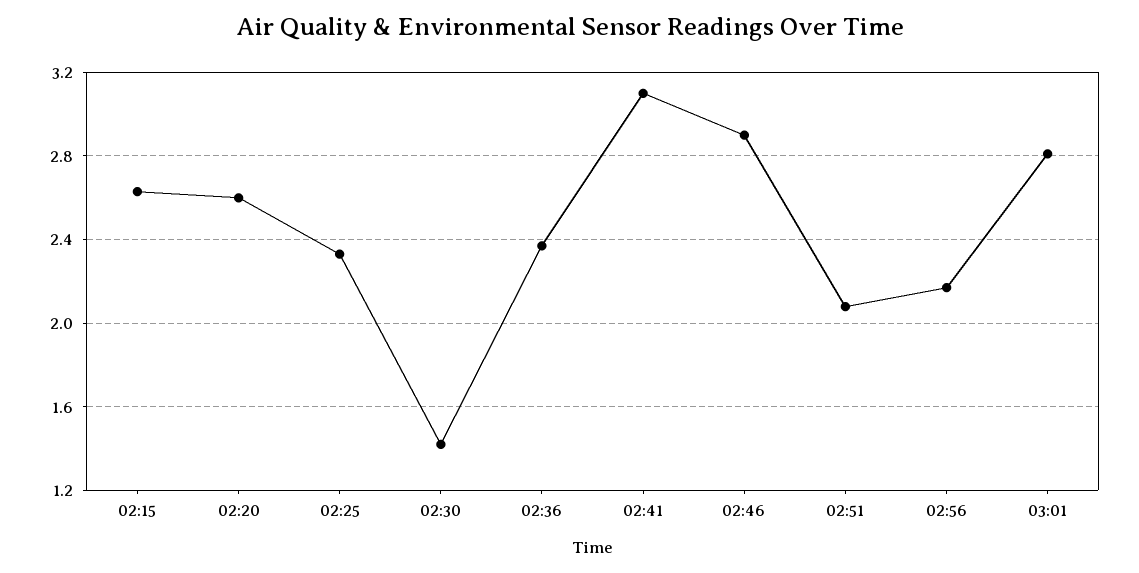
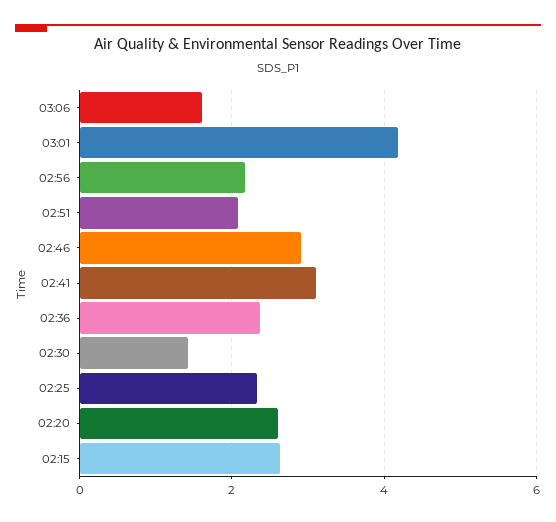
03:01: 2.8 -> 4.2
03:06: none -> 1.6

